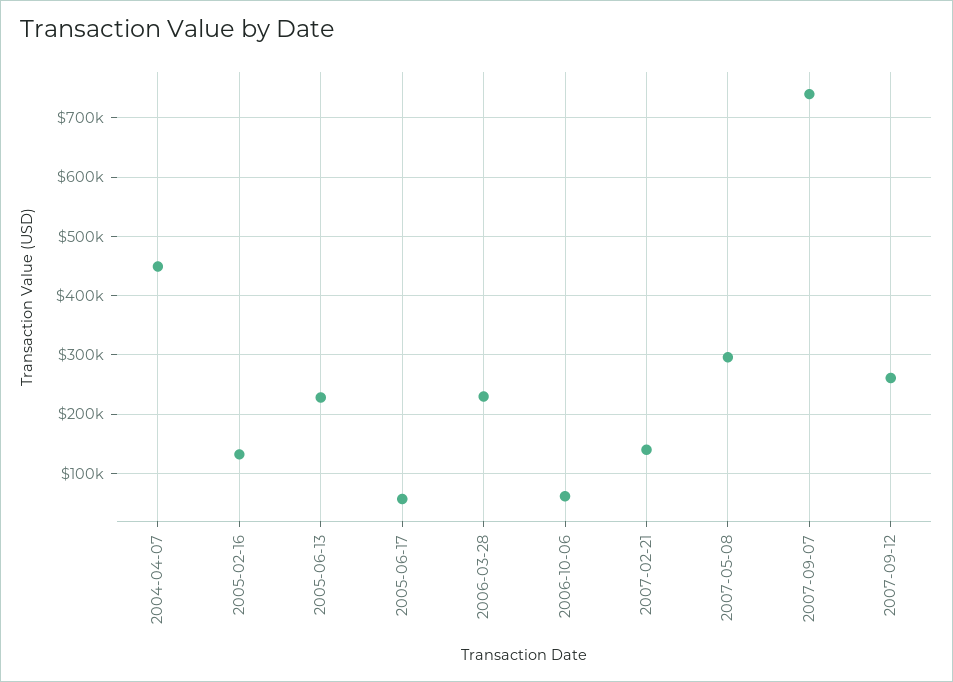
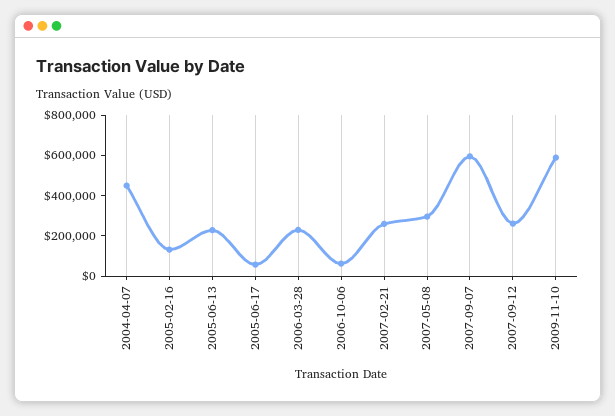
2007-02-21: 140000 -> 250000
2007-09-07: 740000 -> 600000
2009-11-10: none -> 600000

